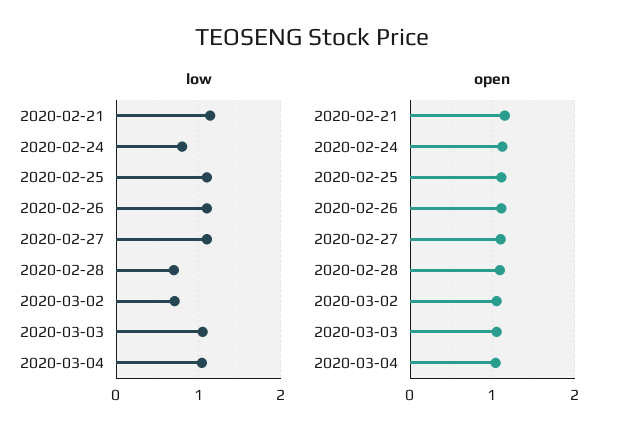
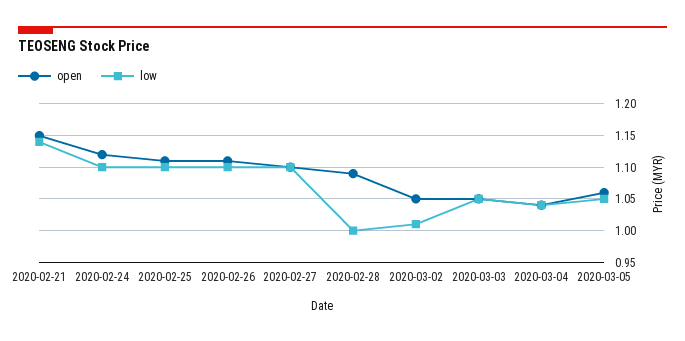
low, 2020-02-24: 0.8 -> 1.1
low, 2020-02-28: 0.7 -> 1
low, 2020-03-02: 0.7 -> 1.01
open, 2020-03-05: none -> 1.06
low, 2020-03-05: none -> 1.05

